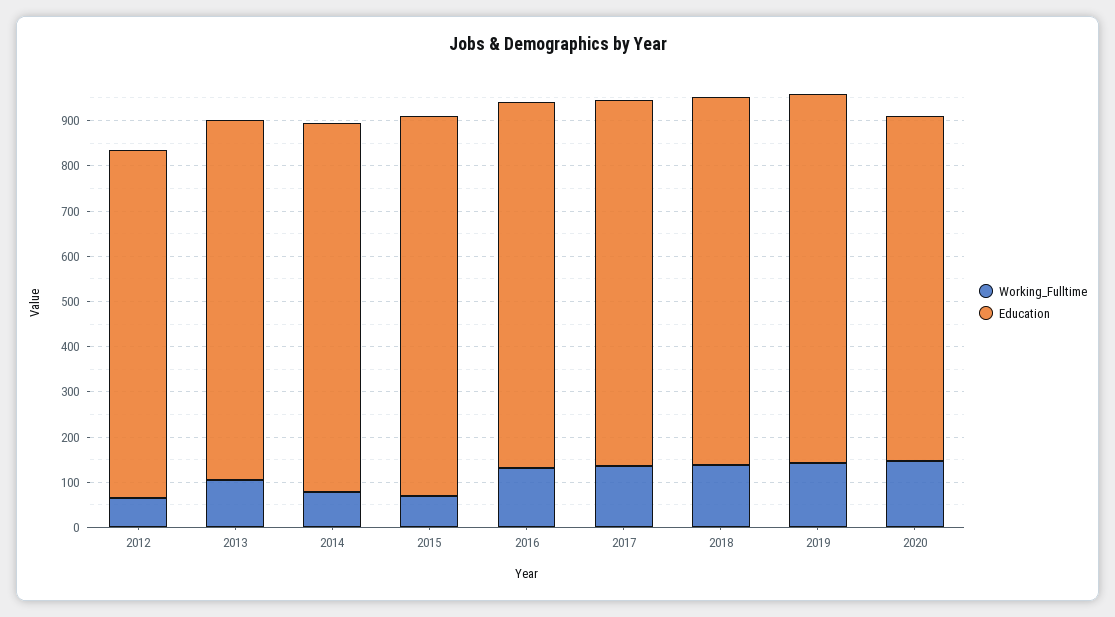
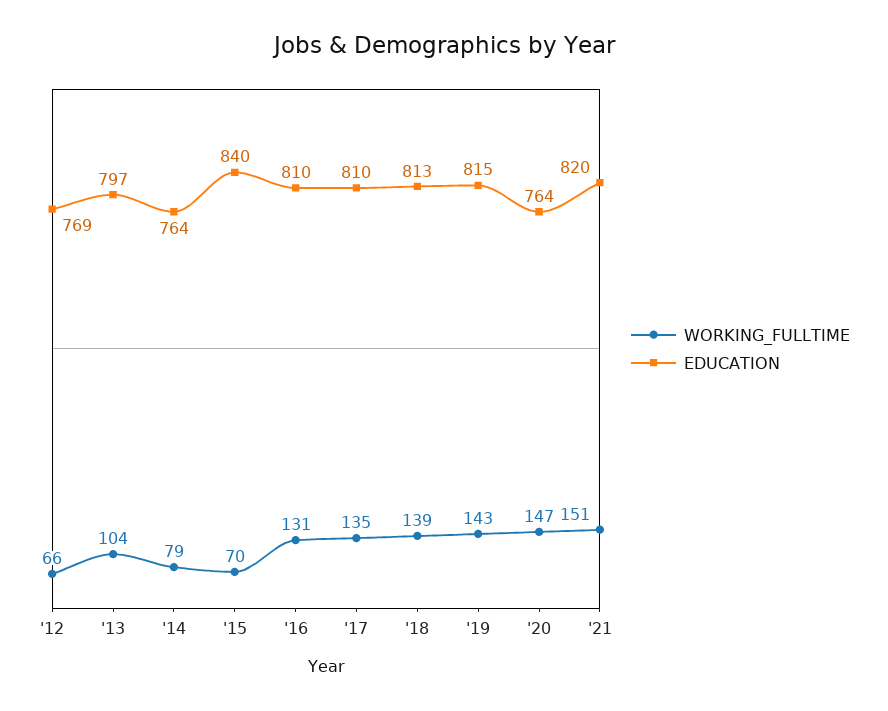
Education, 2014: 820 -> 764
Working_Fulltime, '21: none -> 151
Education, '21: none -> 820

